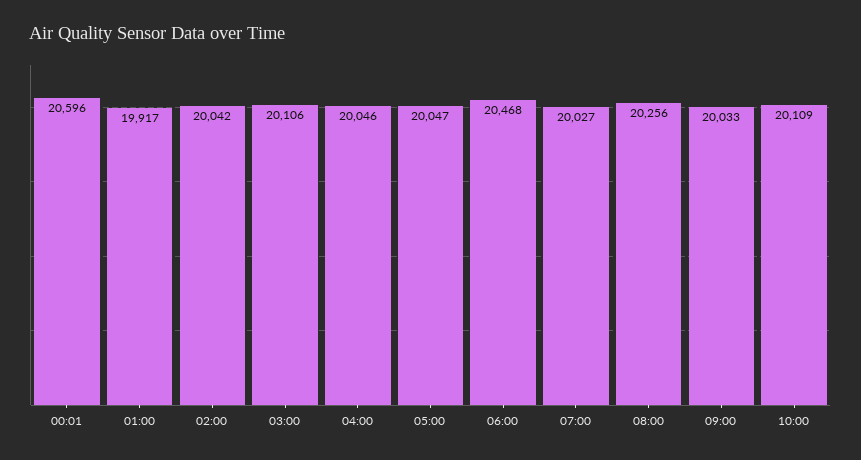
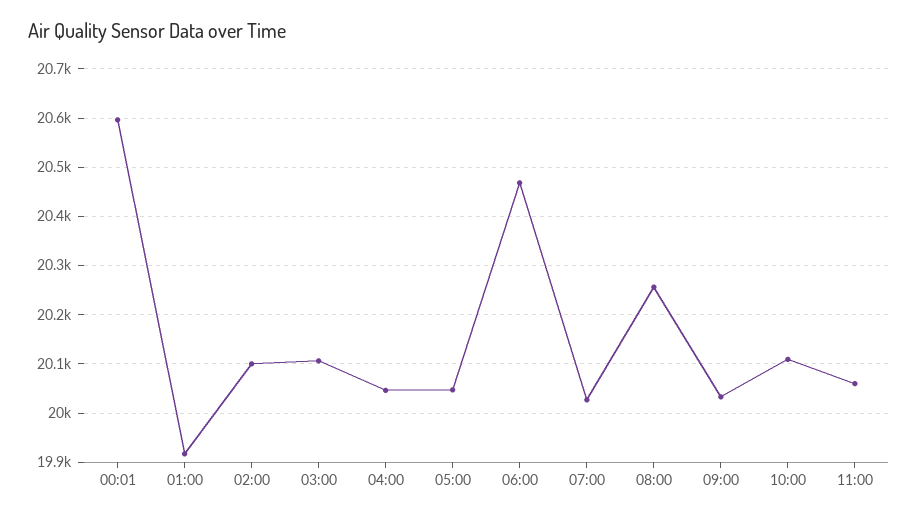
02:00: 20042 -> 20100
11:00: none -> 20060

